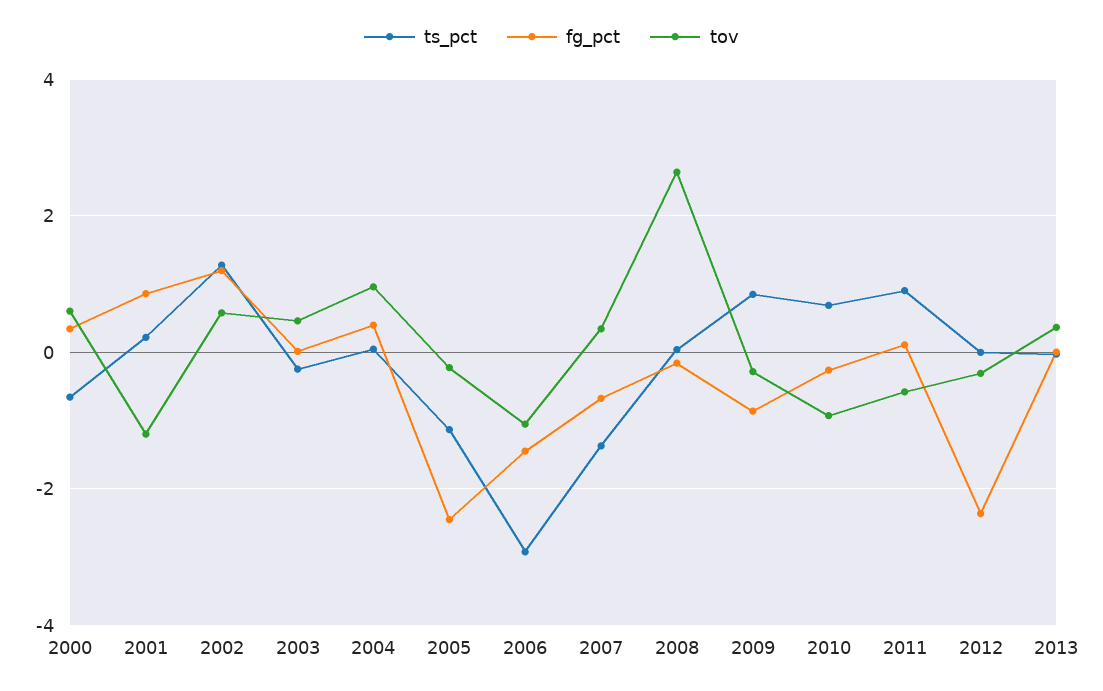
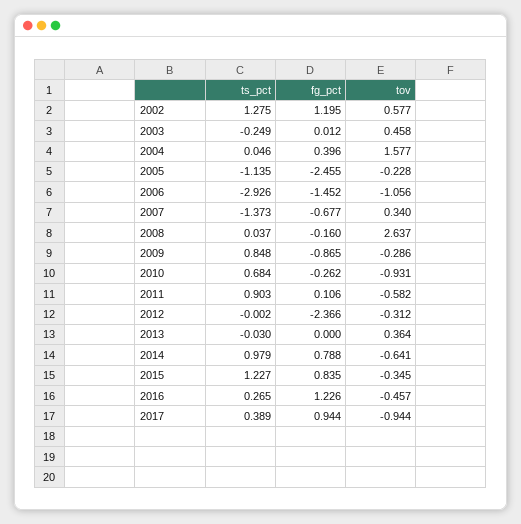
ts_pct, 2000: -0.6 -> none
fg_pct, 2000: 0.4 -> none
tov, 2000: 0.6 -> none
ts_pct, 2001: 0.2 -> none
fg_pct, 2001: 0.8 -> none
tov, 2001: -1.2 -> none
tov, 2004: 1 -> 1.577
ts_pct, 2014: none -> 0.979
fg_pct, 2014: none -> 0.788
tov, 2014: none -> -0.641
ts_pct, 2015: none -> 1.227
fg_pct, 2015: none -> 0.835
tov, 2015: none -> -0.345
ts_pct, 2016: none -> 0.265
fg_pct, 2016: none -> 1.226
tov, 2016: none -> -0.457
ts_pct, 2017: none -> 0.389
fg_pct, 2017: none -> 0.944
tov, 2017: none -> -0.944

